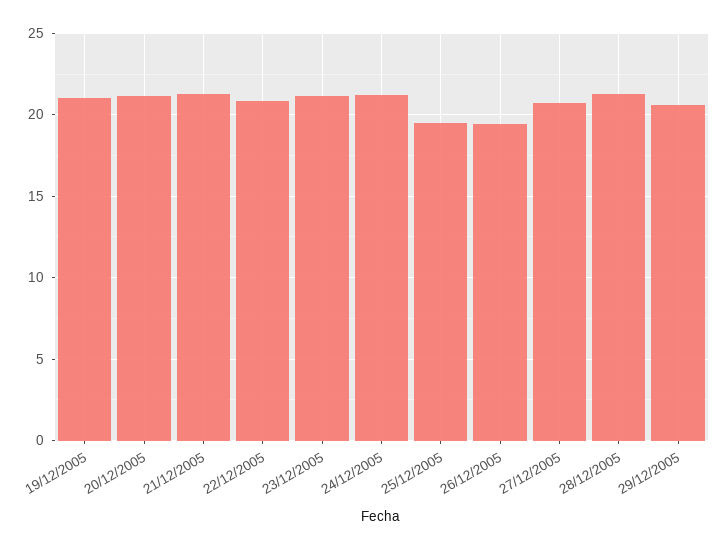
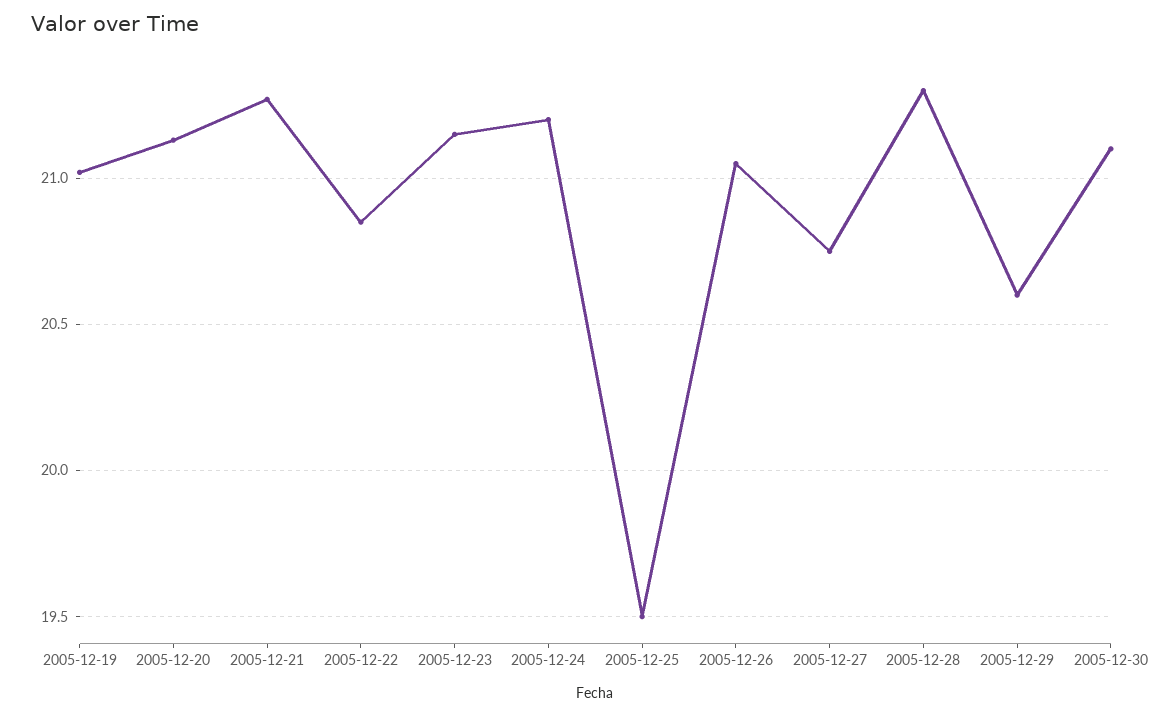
26/12/2005: 19.5 -> 21.05
2005-12-30: none -> 21.1

